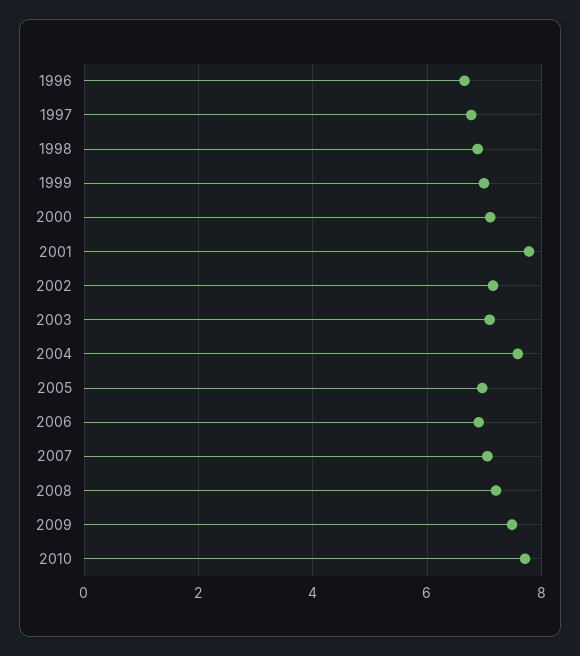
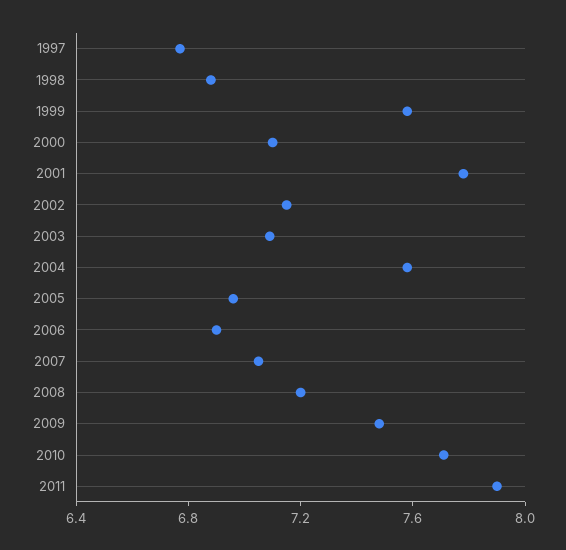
1996: 6.6 -> none
1999: 7 -> 7.6
2011: none -> 7.9

